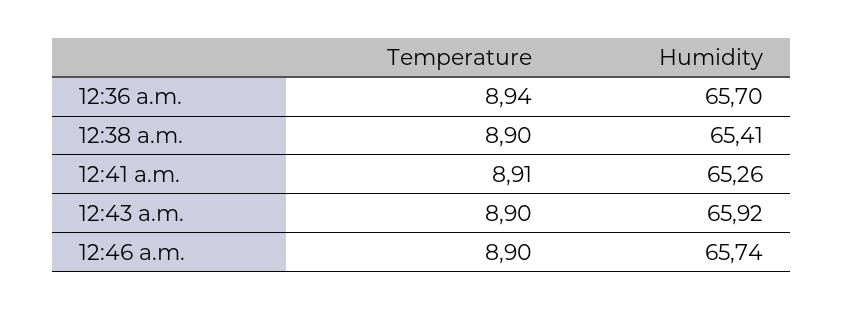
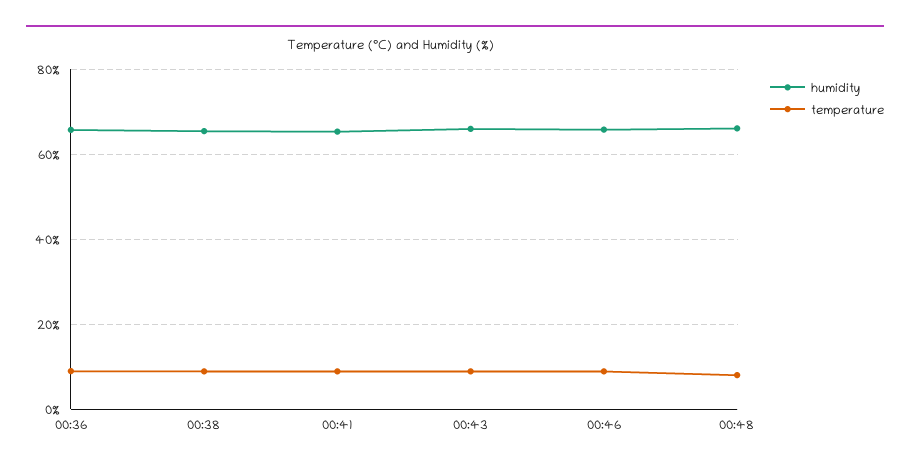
Humidity, 00:48: none -> 66
Temperature, 00:48: none -> 8

